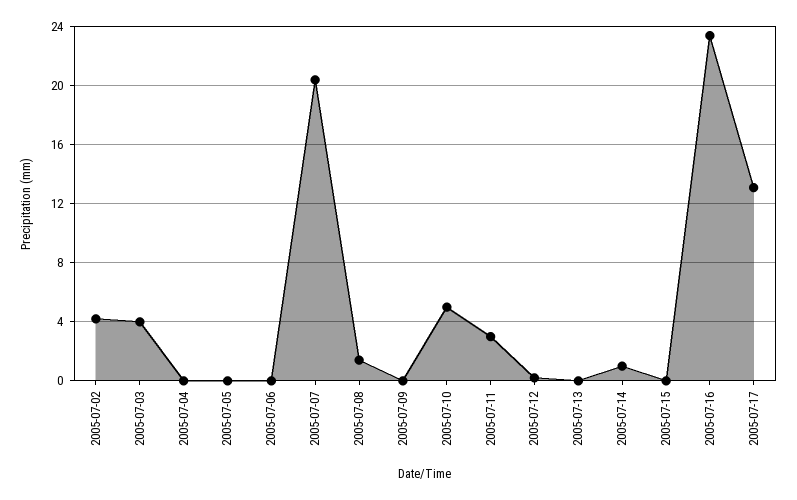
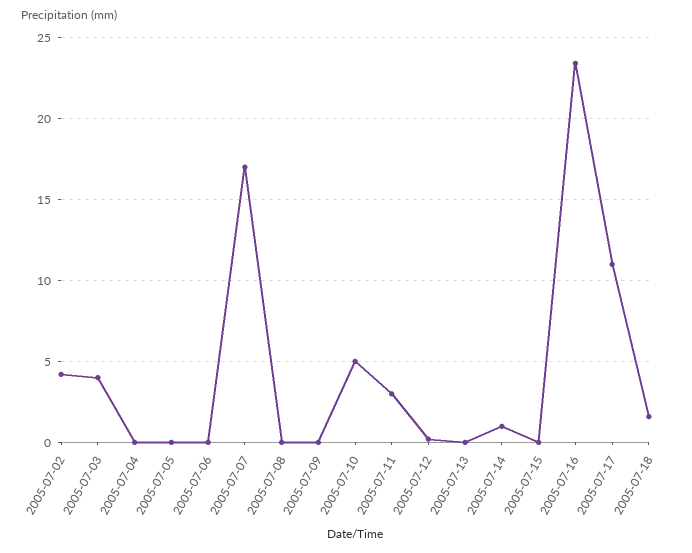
2005-07-07: 20.5 -> 17
2005-07-08: 1.5 -> 0
2005-07-17: 13 -> 11
2005-07-18: none -> 1.5

